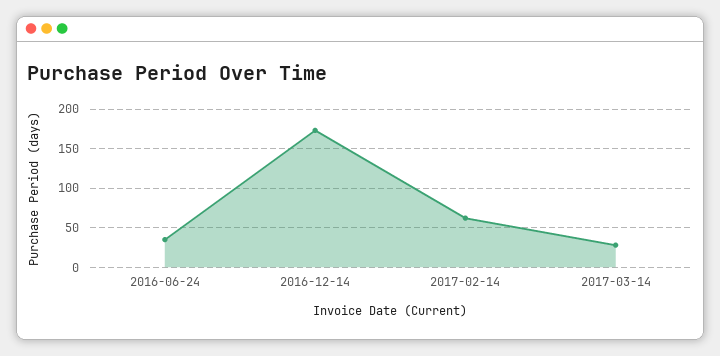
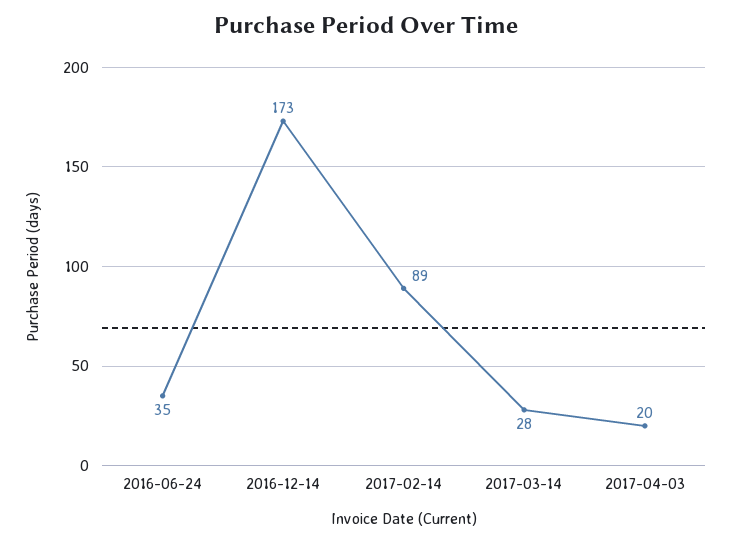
2017-02-14: 60 -> 89
2017-04-03: none -> 20

